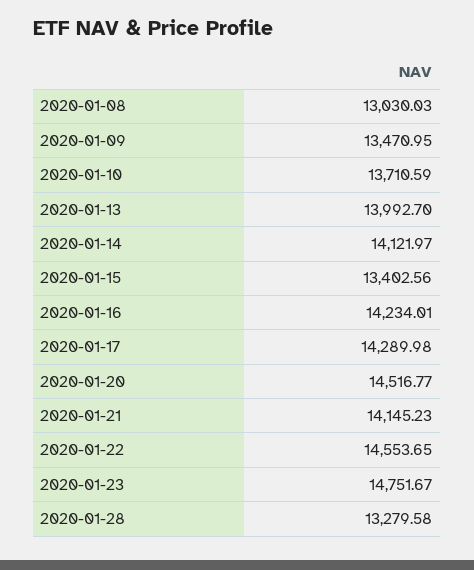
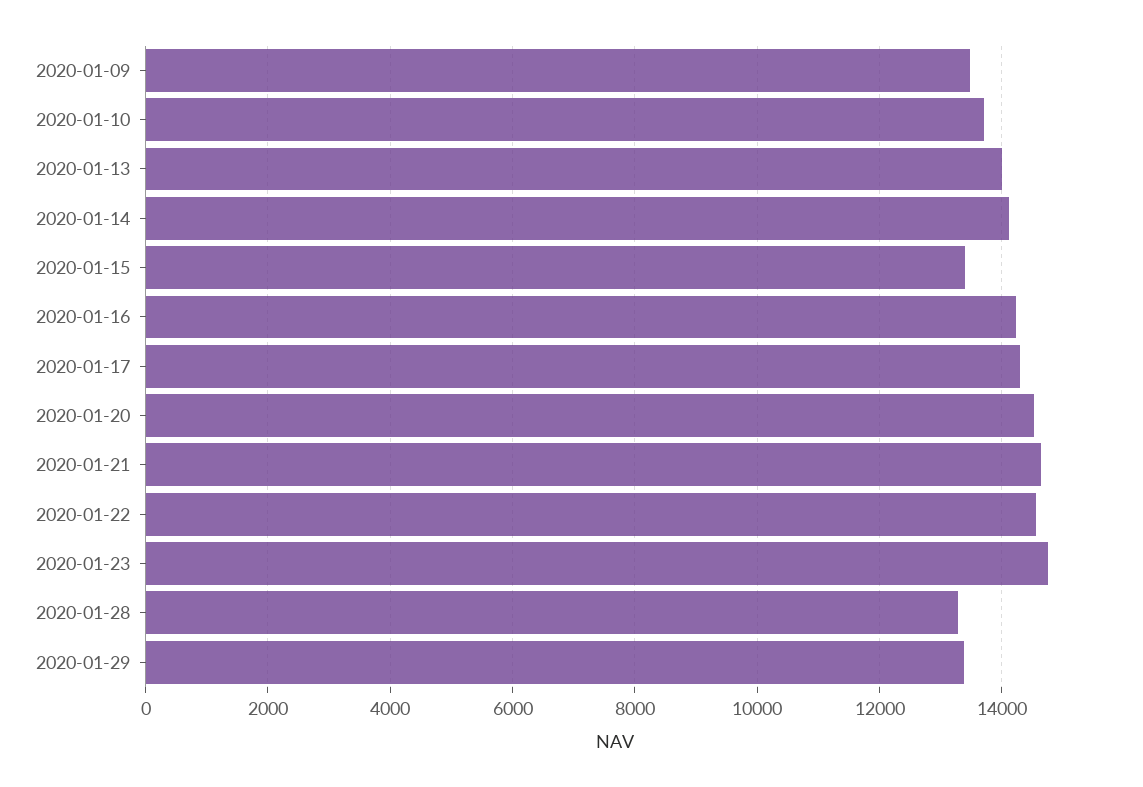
2020-01-08: 13030.03 -> none
2020-01-21: 14145.23 -> 14600
2020-01-29: none -> 13400

